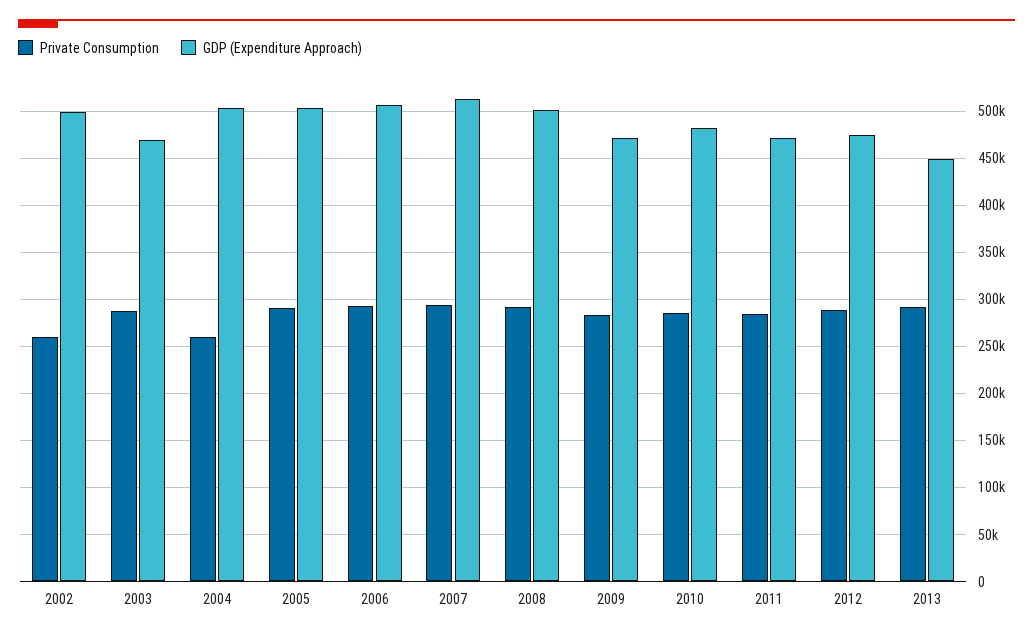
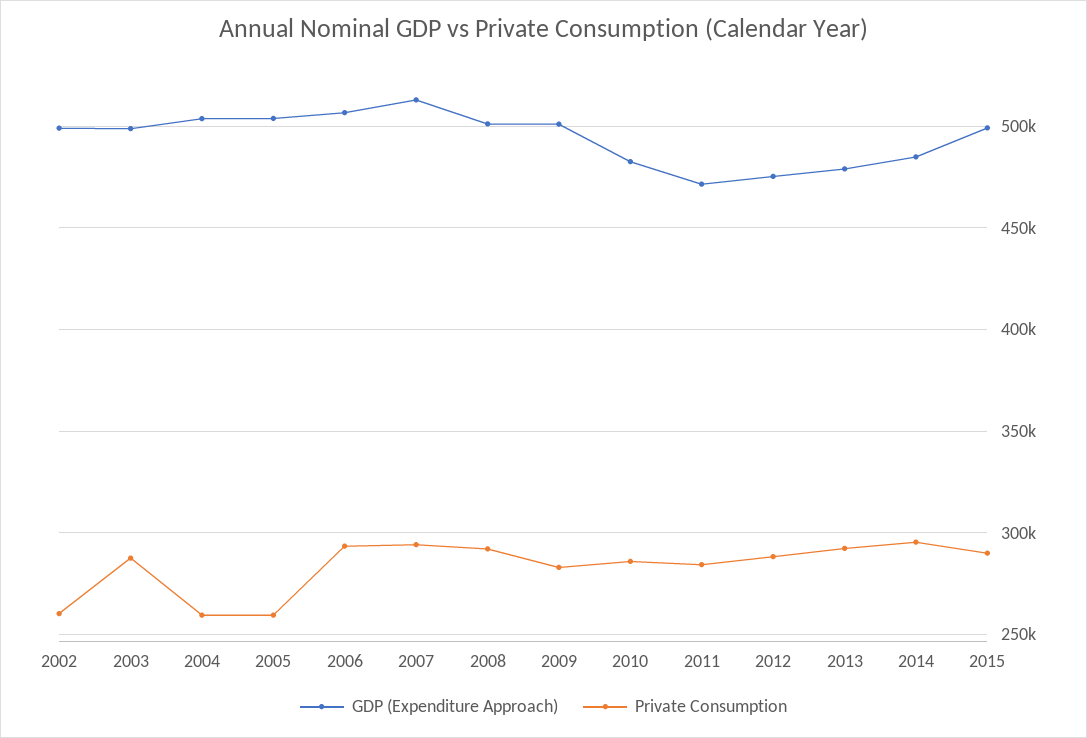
GDP (Expenditure Approach), 2003: 470000 -> 500000
Private Consumption, 2005: 290000 -> 260000
GDP (Expenditure Approach), 2009: 470000 -> 500000
GDP (Expenditure Approach), 2013: 450000 -> 480000
GDP (Expenditure Approach), 2014: none -> 485000
Private Consumption, 2014: none -> 295000
GDP (Expenditure Approach), 2015: none -> 500000
Private Consumption, 2015: none -> 290000

